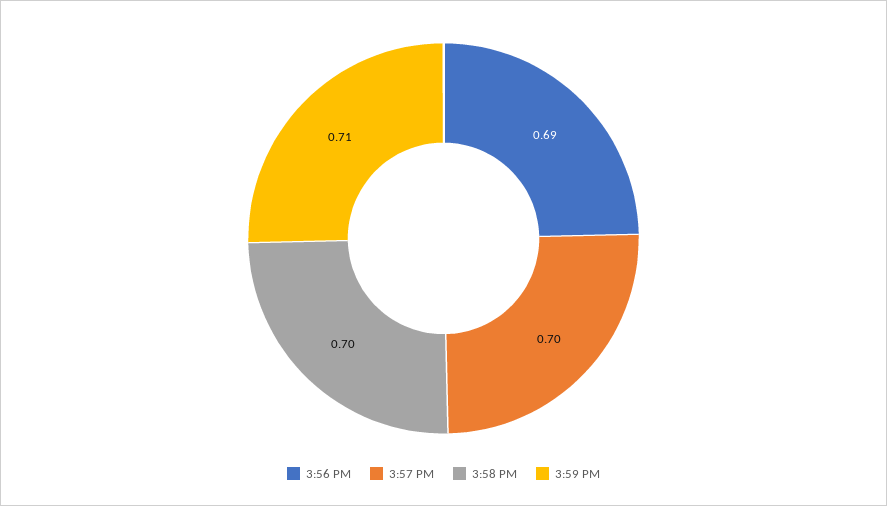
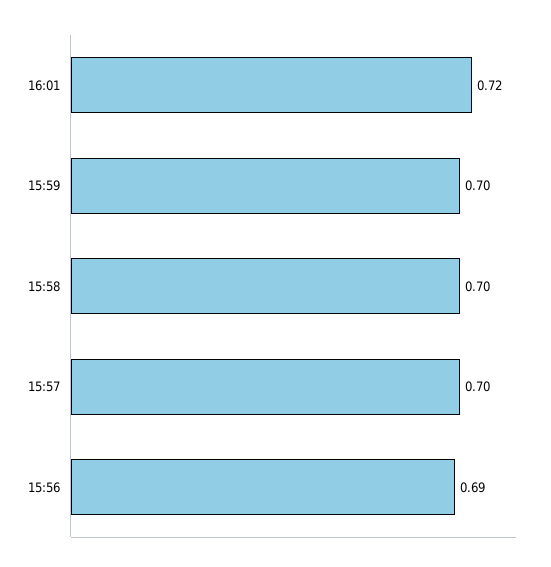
3:59 PM: 0.71 -> 0.7
16:01: none -> 0.72

